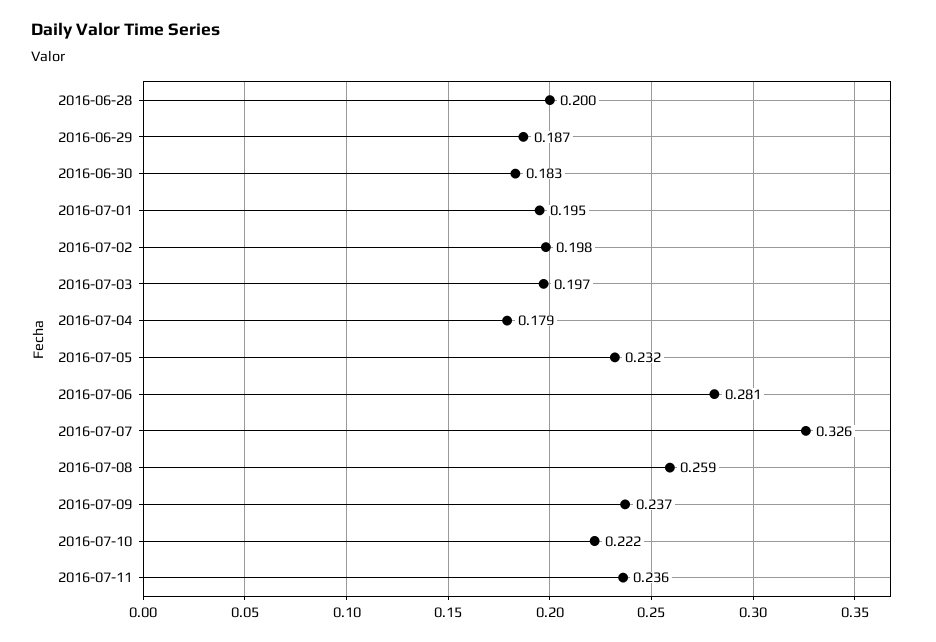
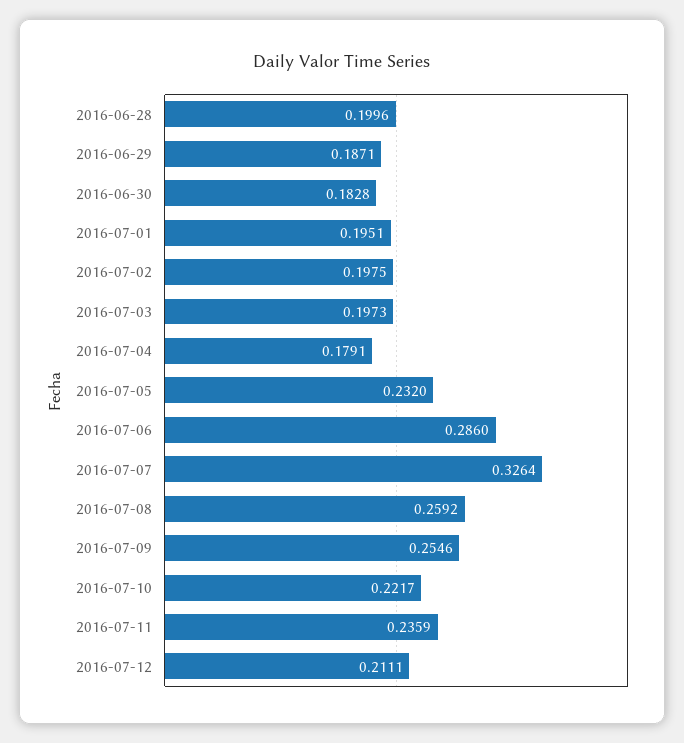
2016-07-06: 0.281 -> 0.286
2016-07-09: 0.237 -> 0.2546
2016-07-12: none -> 0.2111

